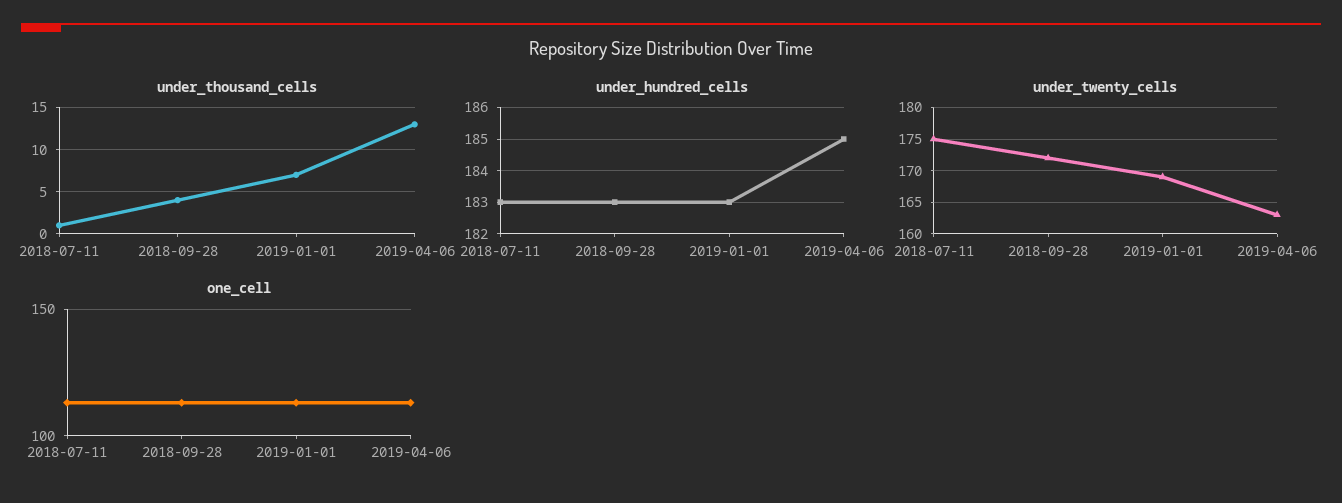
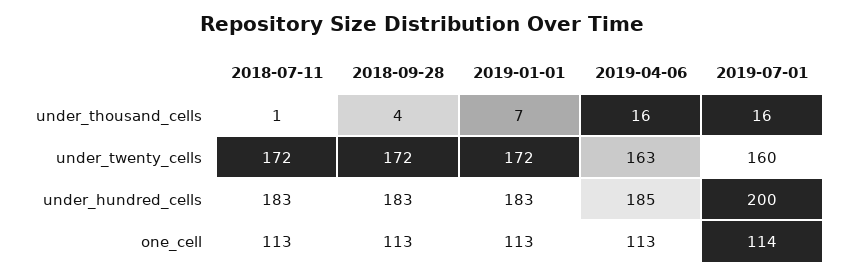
under_thousand_cells, 2019-04-06: 13 -> 16
under_twenty_cells, 2018-07-11: 175 -> 172
under_twenty_cells, 2019-01-01: 169 -> 172
under_thousand_cells, 2019-07-01: none -> 16
under_twenty_cells, 2019-07-01: none -> 160
under_hundred_cells, 2019-07-01: none -> 200
one_cell, 2019-07-01: none -> 114

